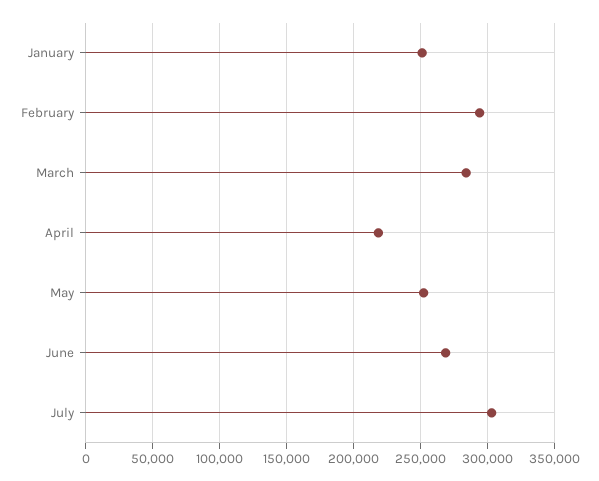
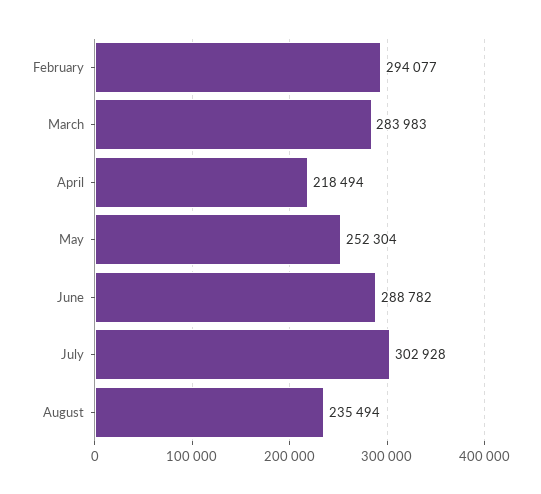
January: 250000 -> none
June: 270000 -> 288782
August: none -> 235494

